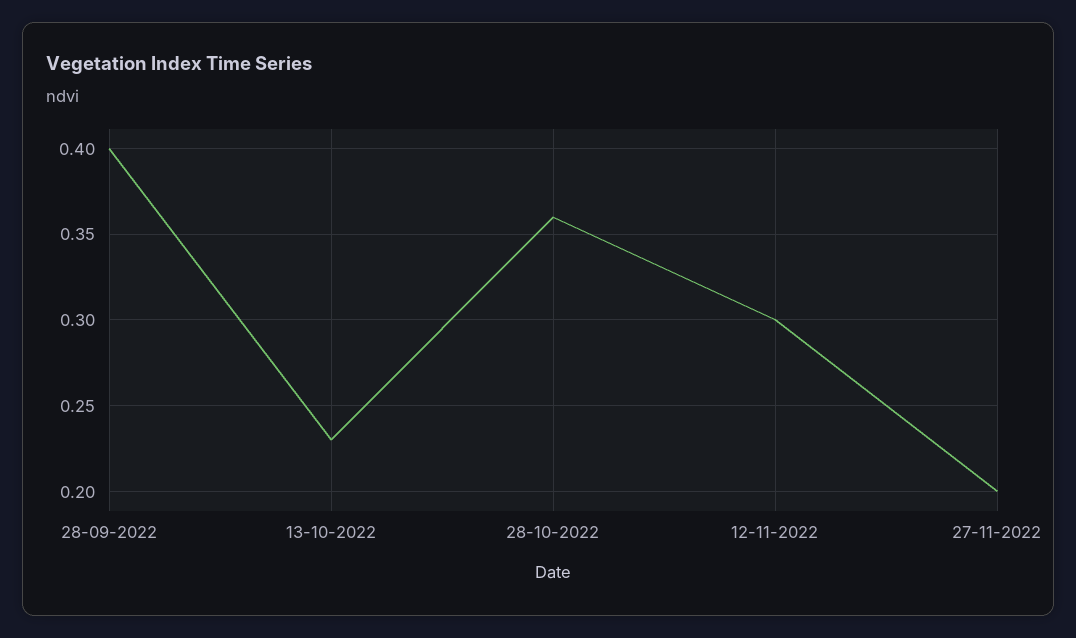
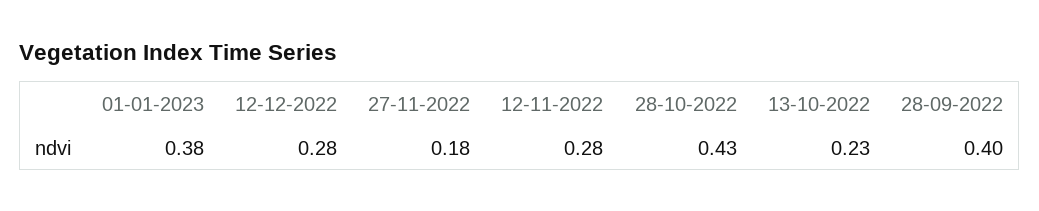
28-10-2022: 0.36 -> 0.43
12-11-2022: 0.3 -> 0.28
27-11-2022: 0.2 -> 0.18
01-01-2023: none -> 0.38
12-12-2022: none -> 0.28

